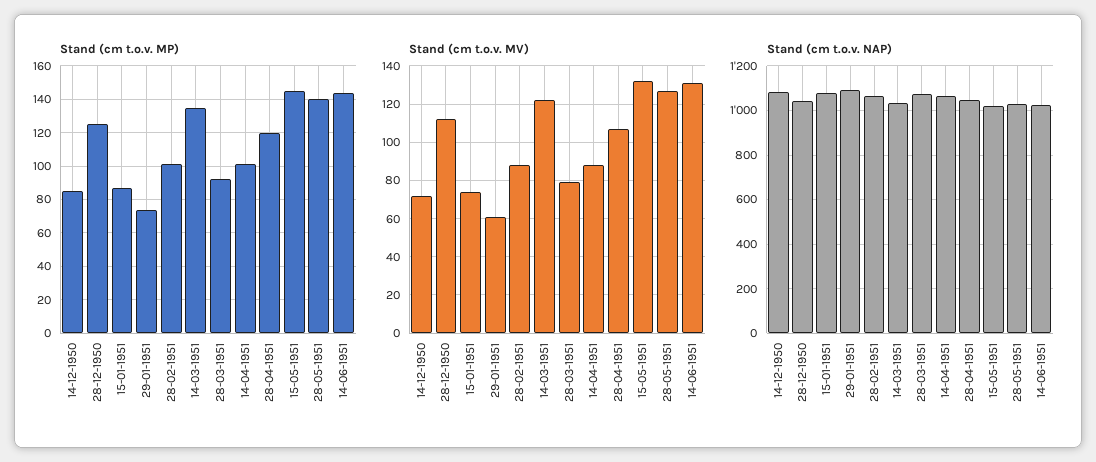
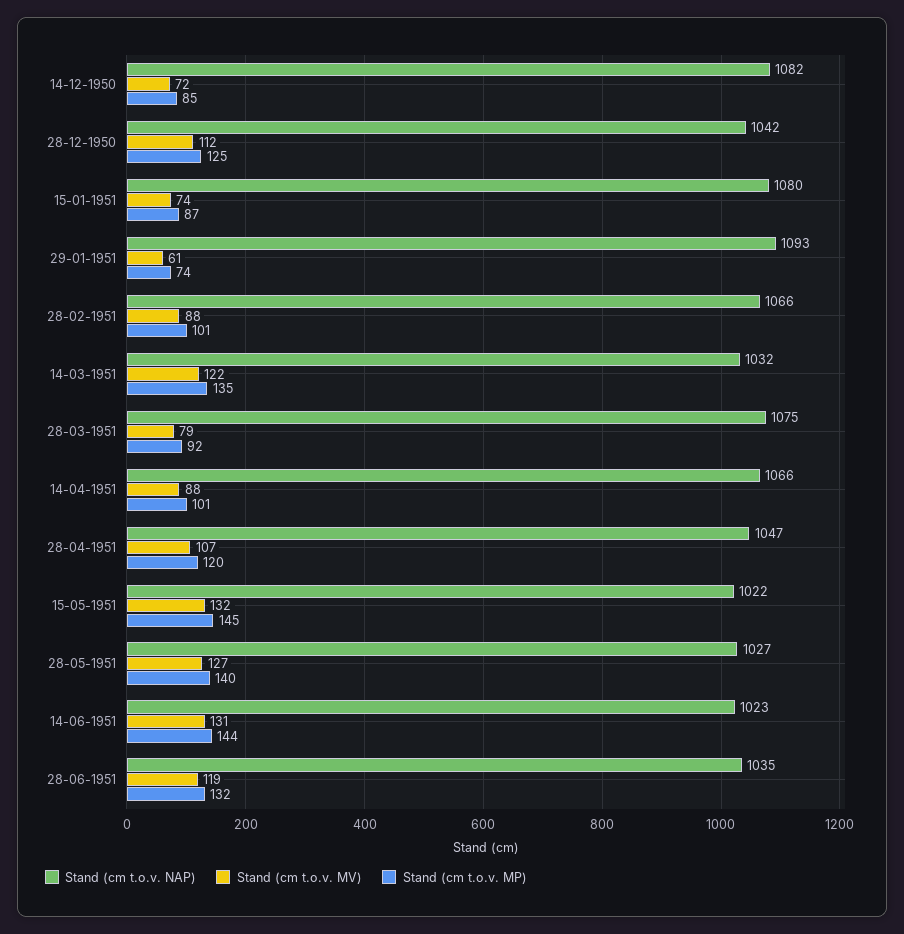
Stand (cm t.o.v. NAP), 28-06-1951: none -> 1035
Stand (cm t.o.v. MV), 28-06-1951: none -> 119
Stand (cm t.o.v. MP), 28-06-1951: none -> 132

